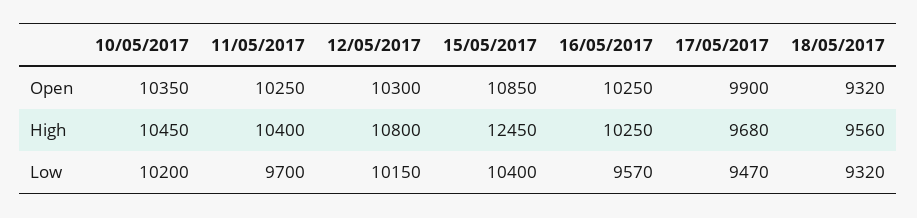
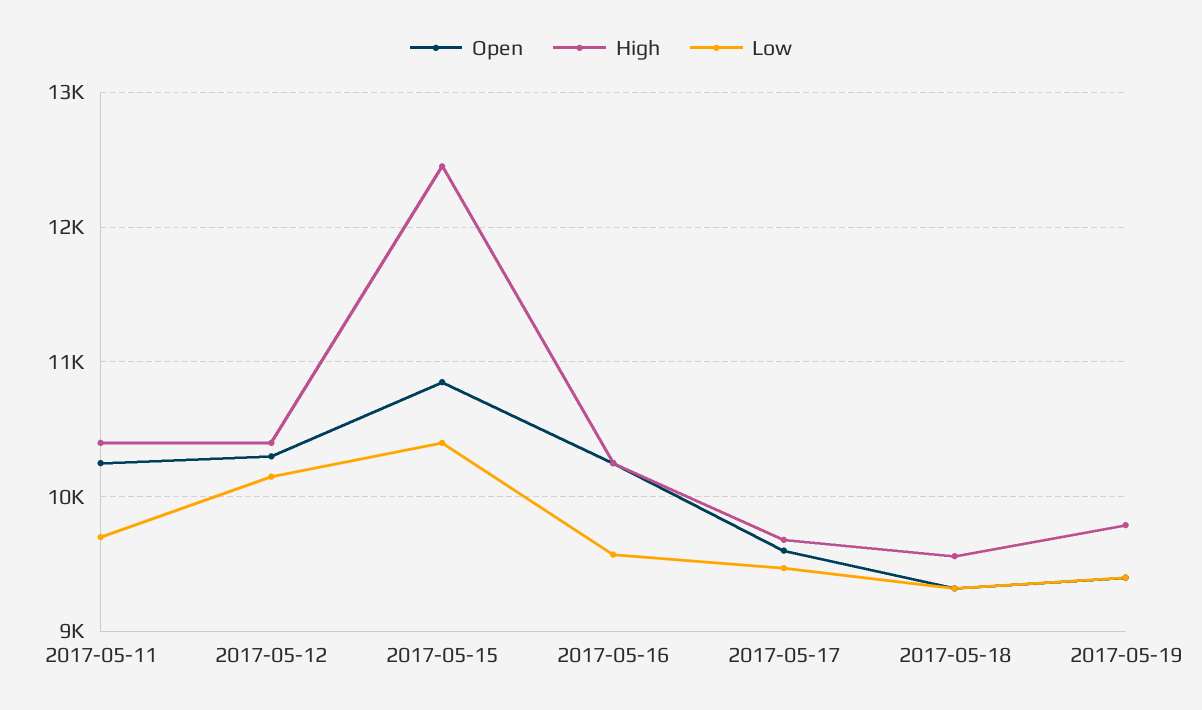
Open, 10/05/2017: 10350 -> none
Open, 17/05/2017: 9900 -> 9600
High, 10/05/2017: 10450 -> none
High, 12/05/2017: 10800 -> 10400
Low, 10/05/2017: 10200 -> none
Open, 2017-05-19: none -> 9400
High, 2017-05-19: none -> 9800
Low, 2017-05-19: none -> 9400

